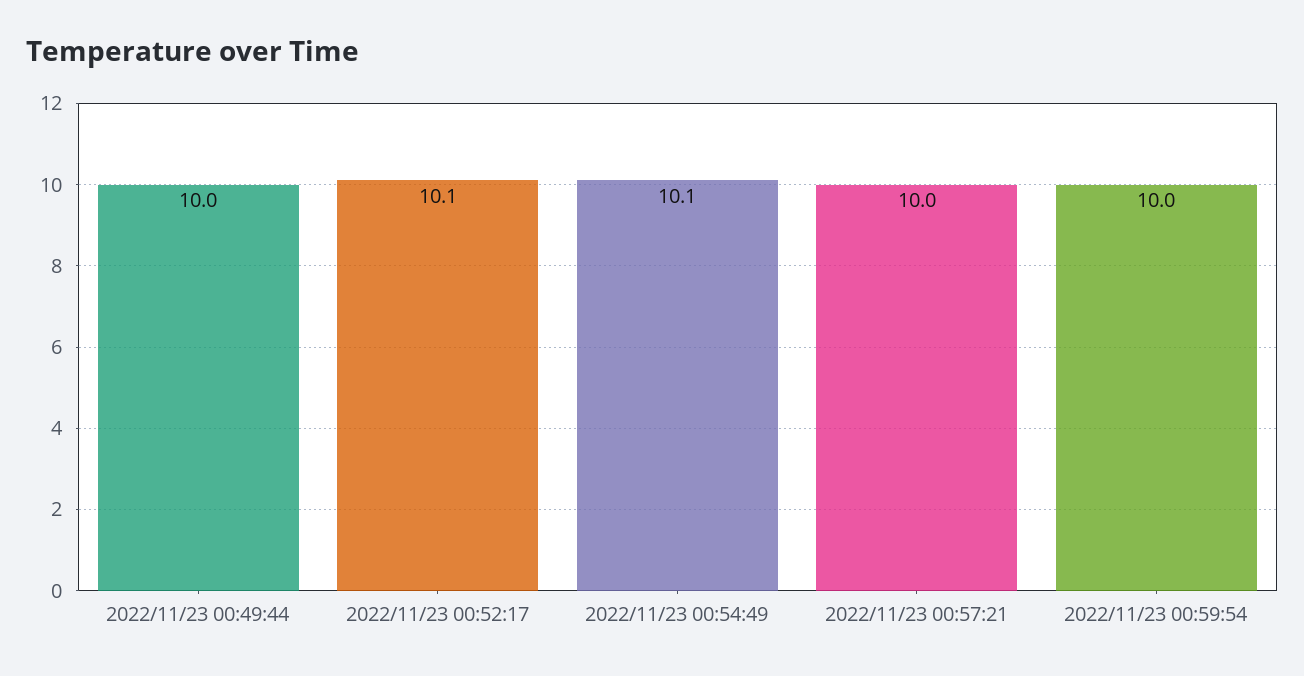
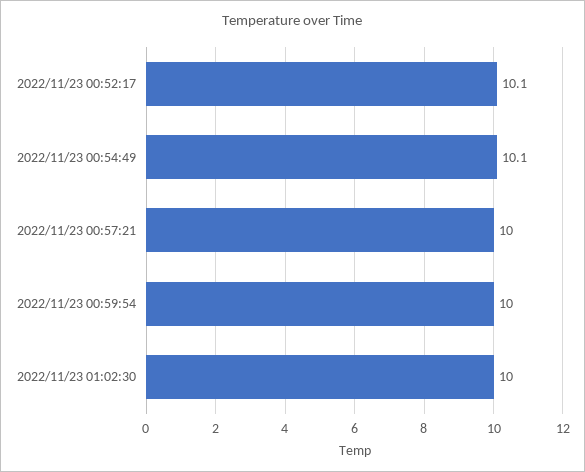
2022/11/23 00:49:44: 10 -> none
2022/11/23 01:02:30: none -> 10

